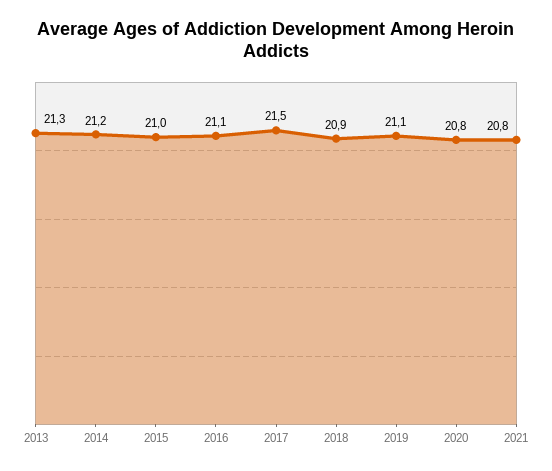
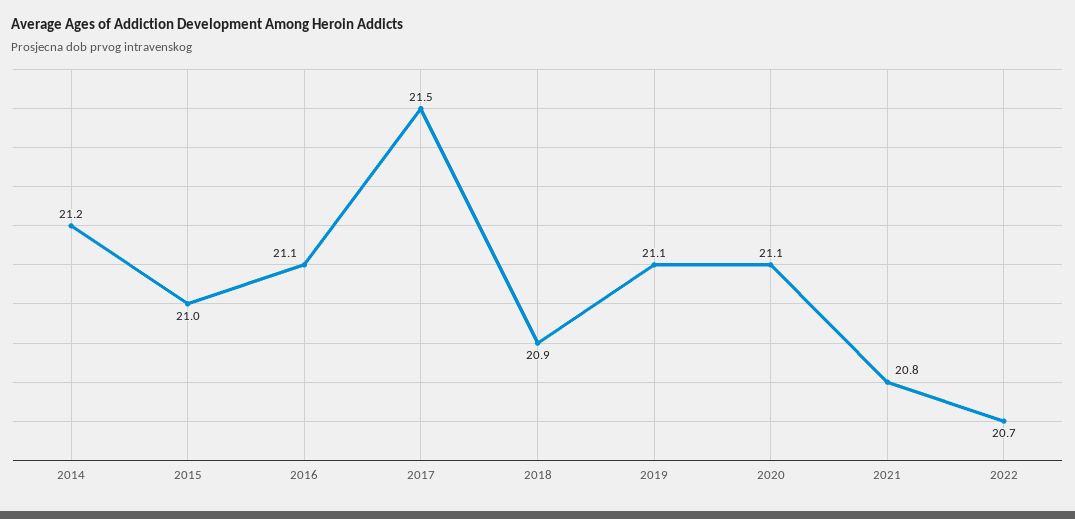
2013: 21.3 -> none
2020: 20.8 -> 21.1
2022: none -> 20.7

